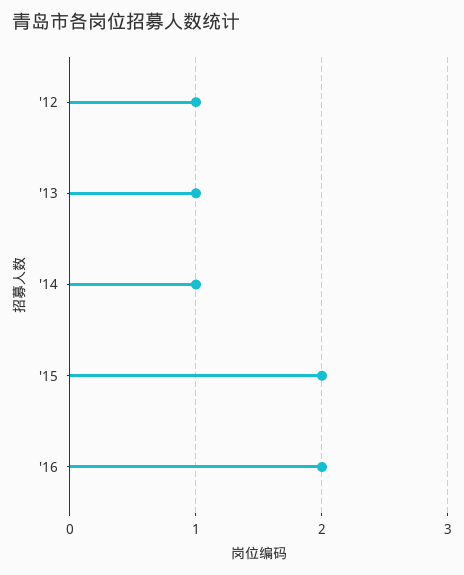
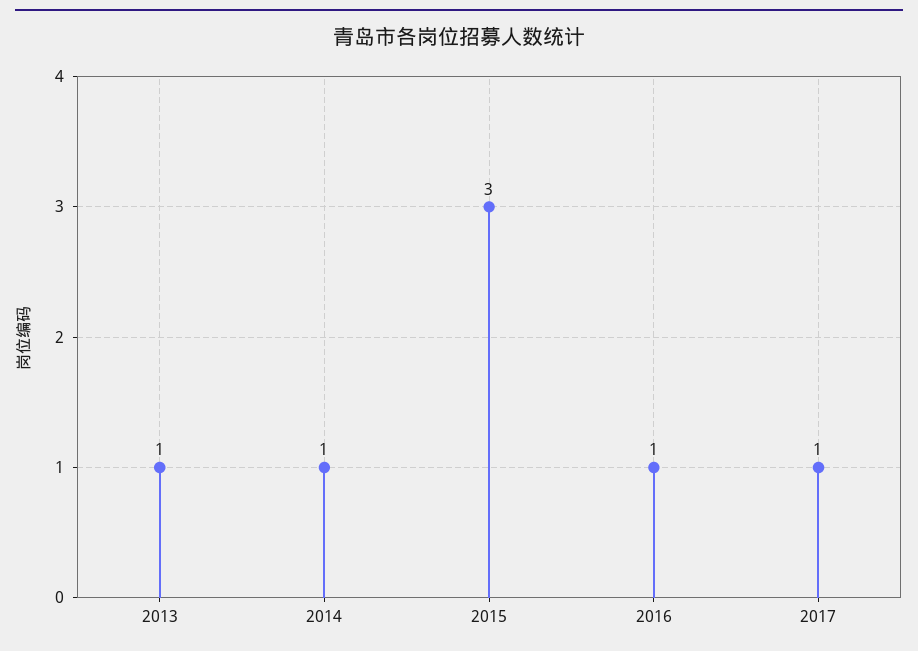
'12: 1 -> none
'15: 2 -> 3
'16: 2 -> 1
2017: none -> 1

